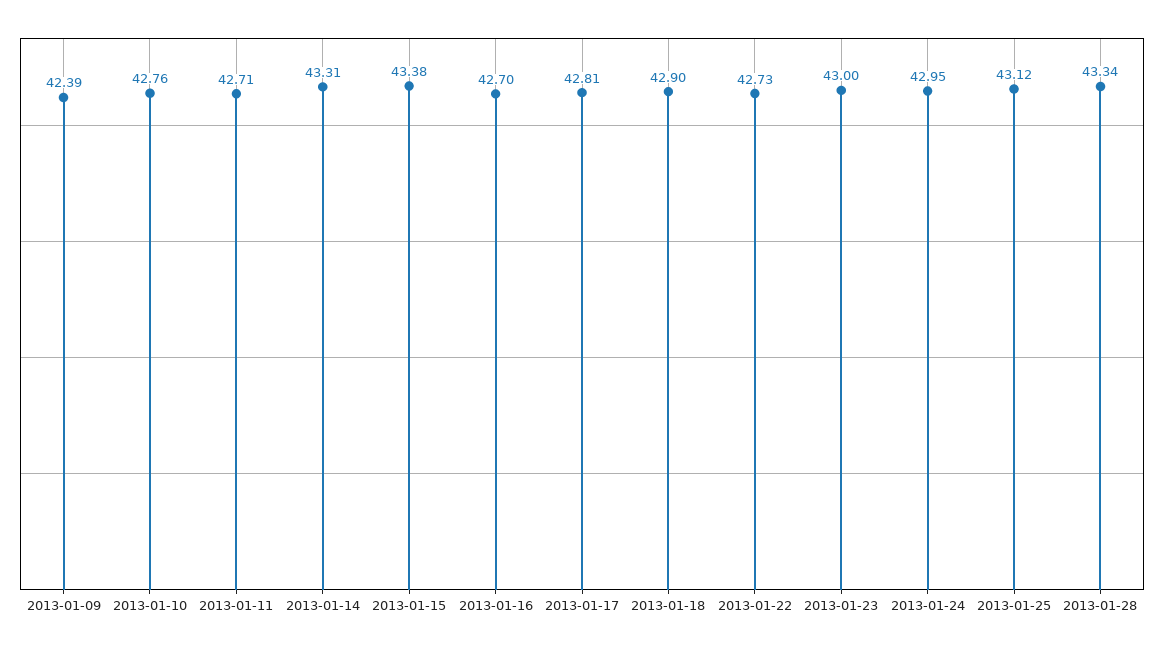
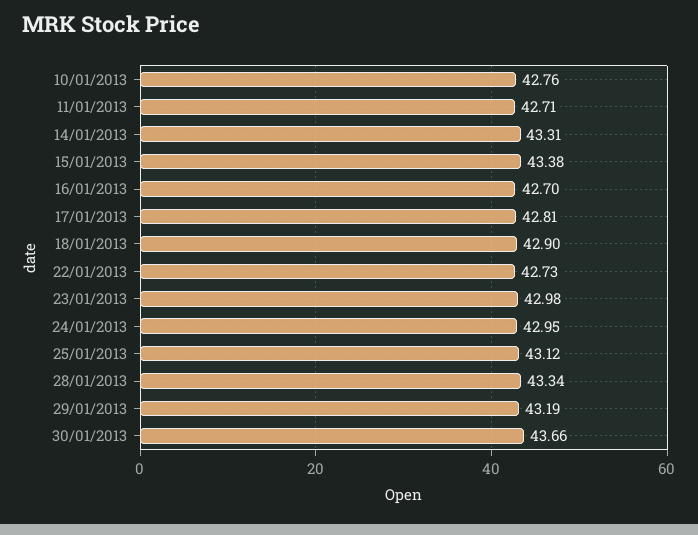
2013-01-09: 42.39 -> none
2013-01-23: 43 -> 42.98
29/01/2013: none -> 43.19
30/01/2013: none -> 43.66

